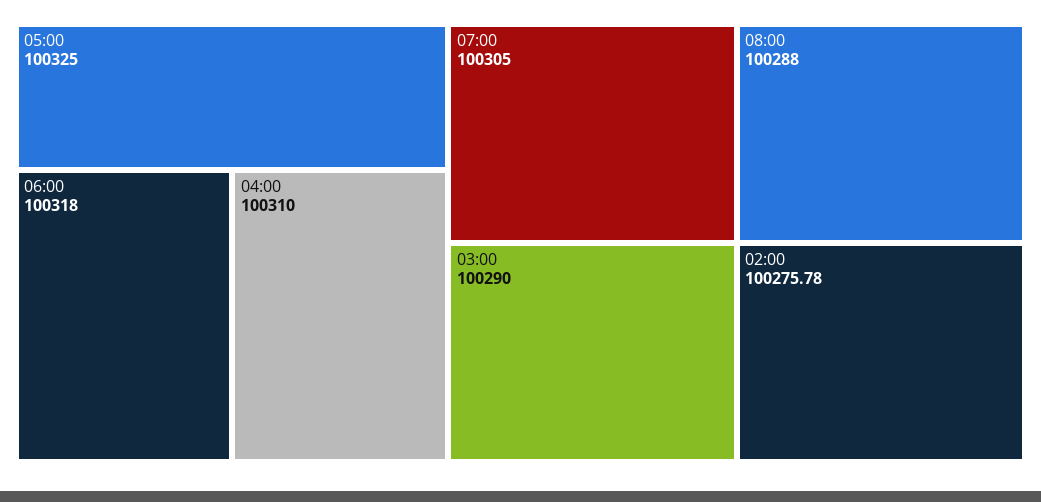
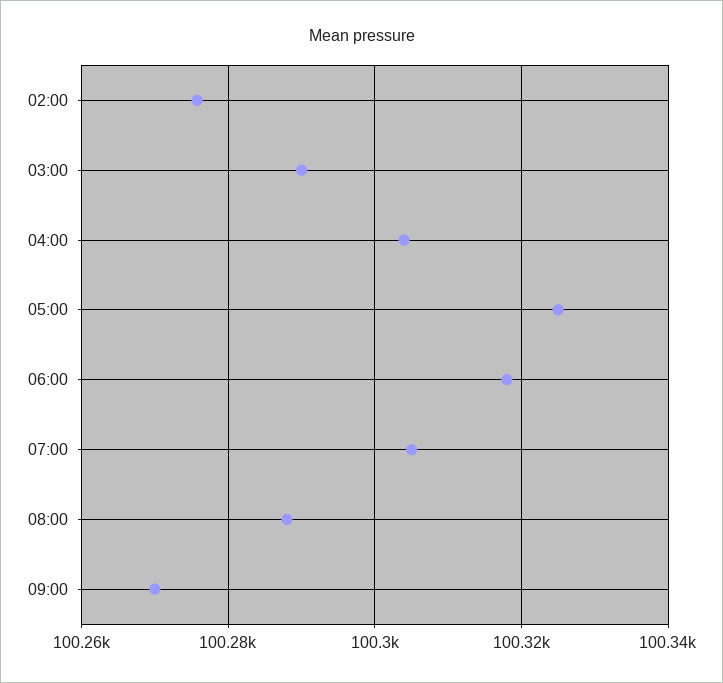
04:00: 100310 -> 100304
09:00: none -> 100270

